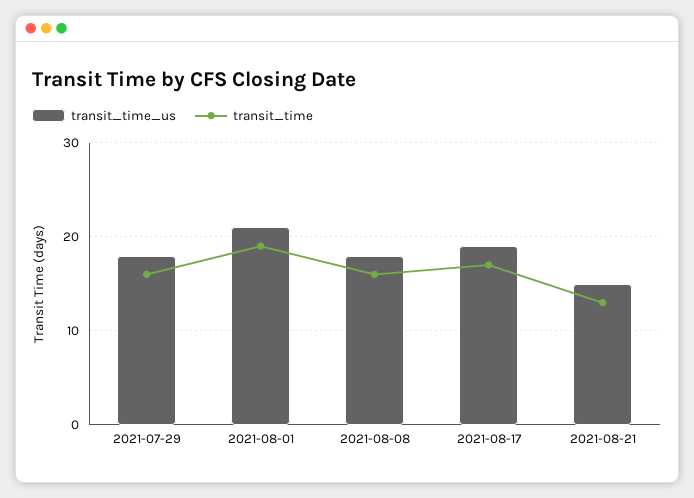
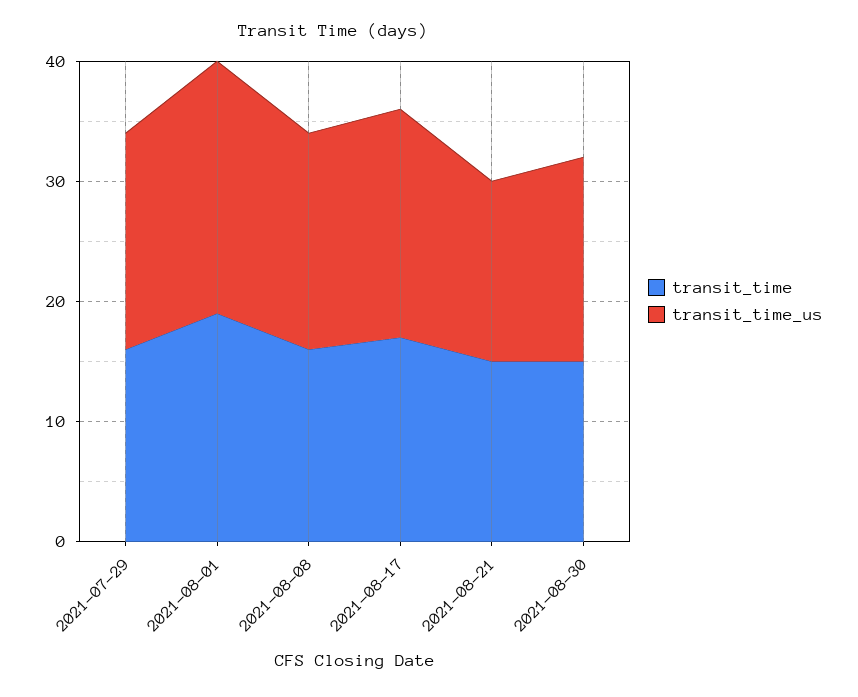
transit_time, 2021-08-21: 13 -> 15
transit_time, 2021-08-30: none -> 15
transit_time_us, 2021-08-30: none -> 17

